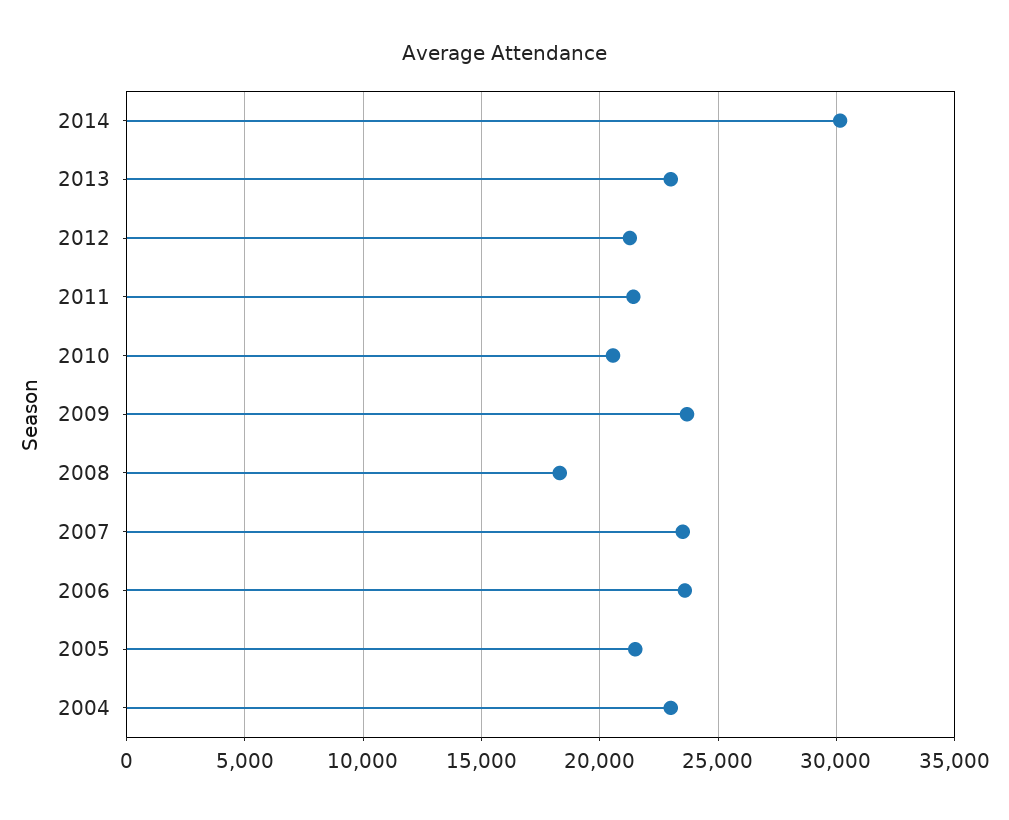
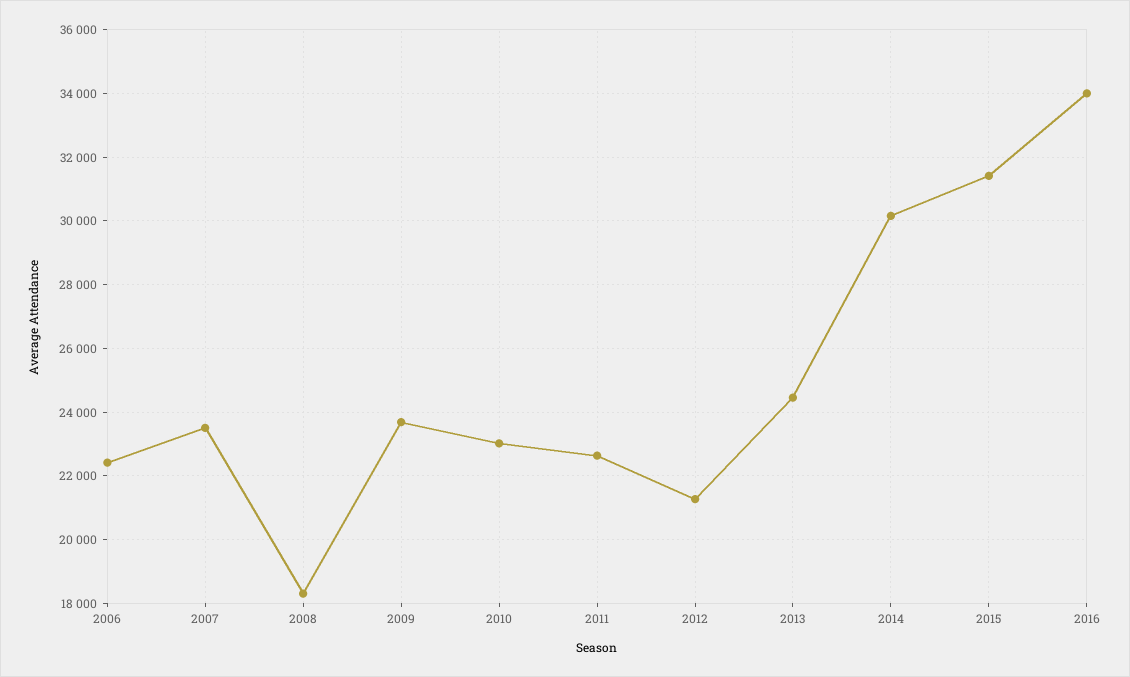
2013: 23000 -> 24400
2011: 21500 -> 22600
2010: 20500 -> 23000
2006: 23500 -> 22400
2005: 21500 -> none
2004: 23000 -> none
2015: none -> 31400
2016: none -> 34000

